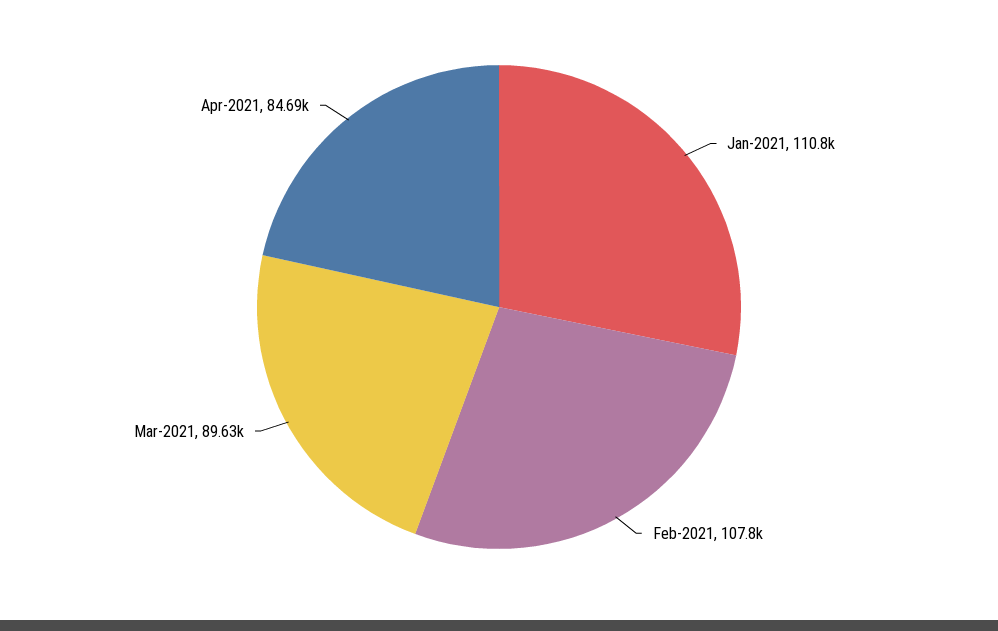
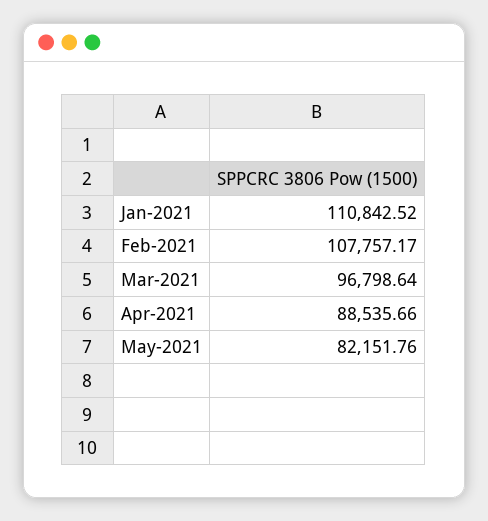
Mar-2021: 89630 -> 96798.64
Apr-2021: 84690 -> 88535.66
May-2021: none -> 82151.76

